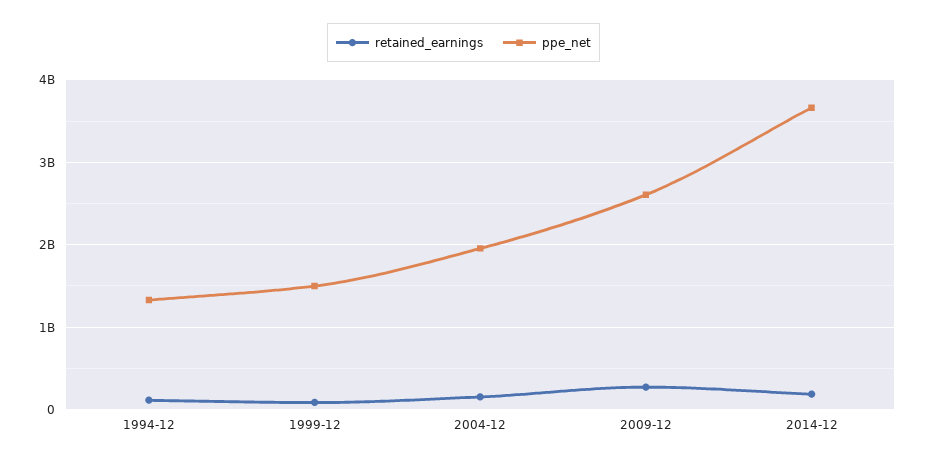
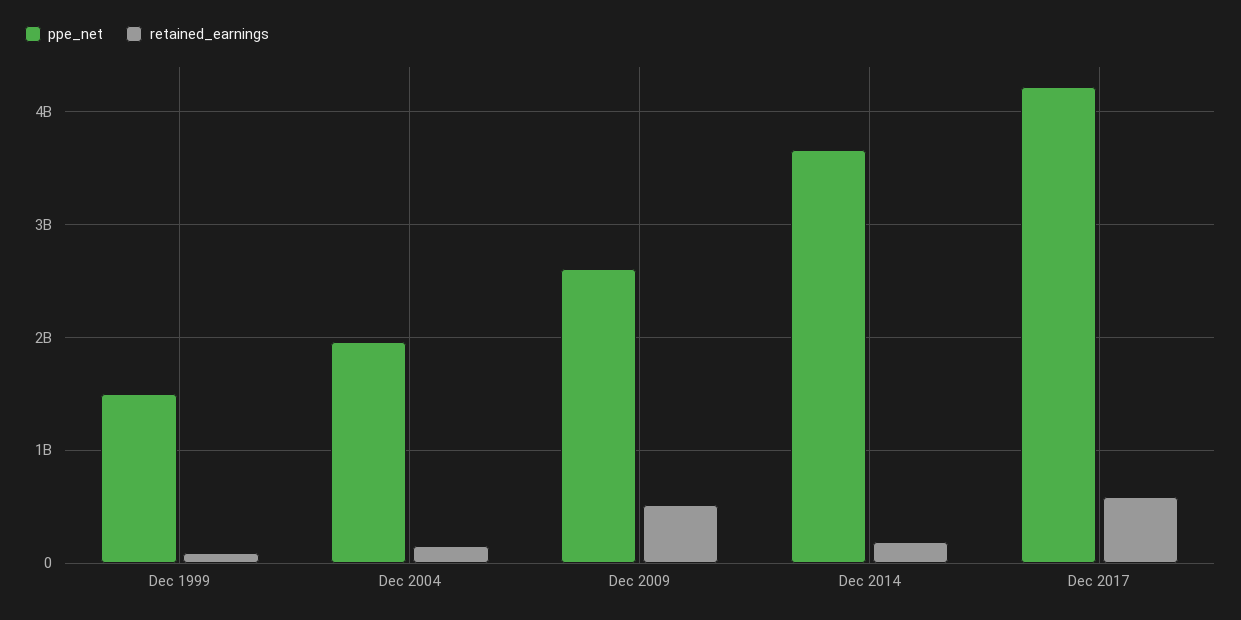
retained_earnings, 1994-12: 100000000 -> none
ppe_net, 1994-12: 1300000000 -> none
retained_earnings, 2009-12: 300000000 -> 500000000
ppe_net, Dec 2017: none -> 4200000000
retained_earnings, Dec 2017: none -> 600000000

